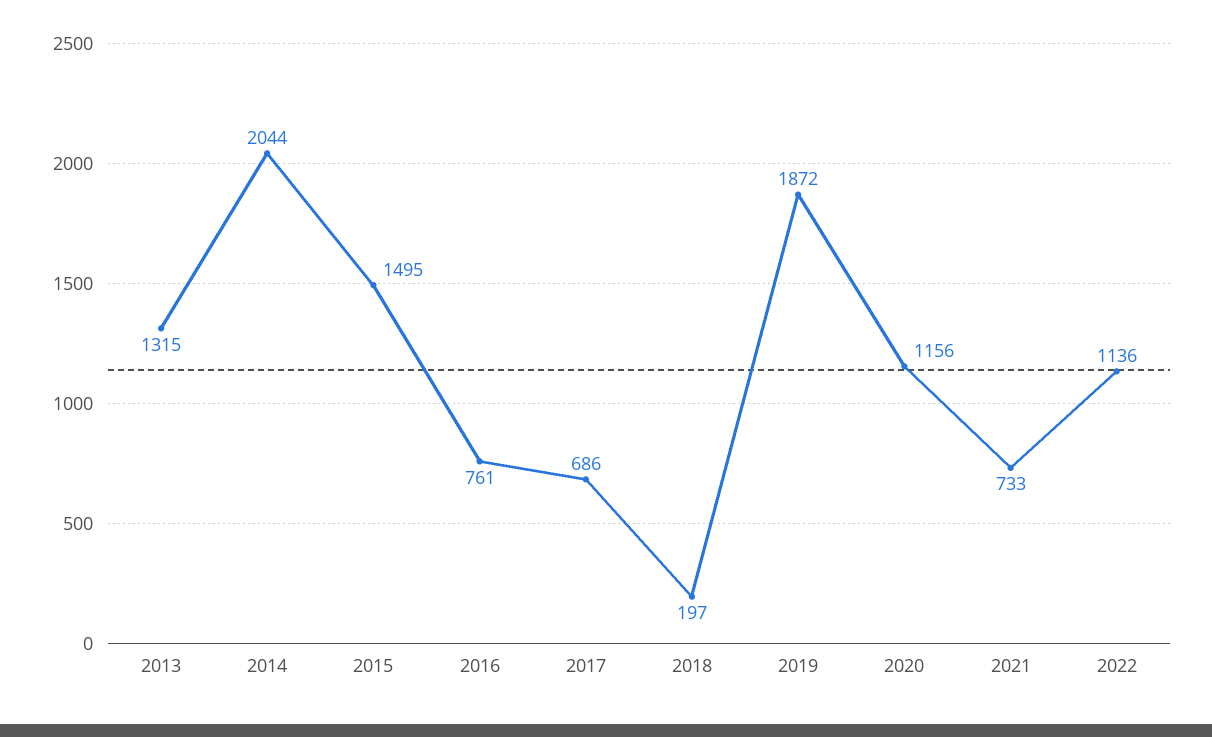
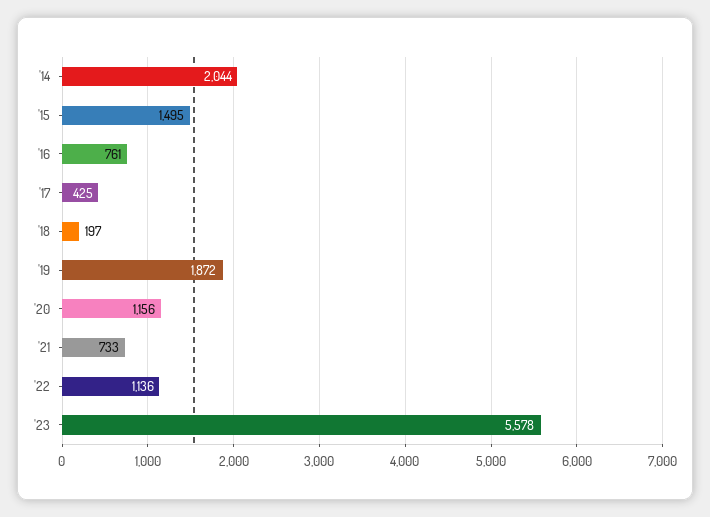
2013: 1315 -> none
2017: 686 -> 425
'23: none -> 5578

